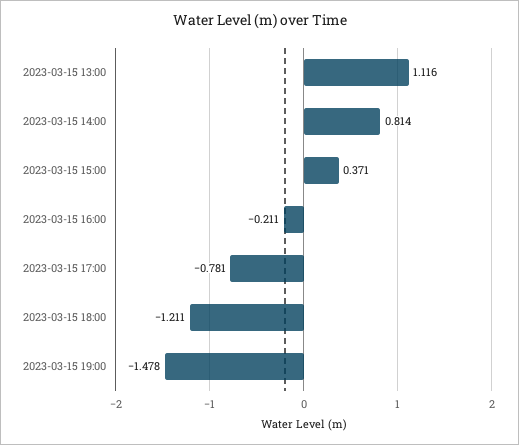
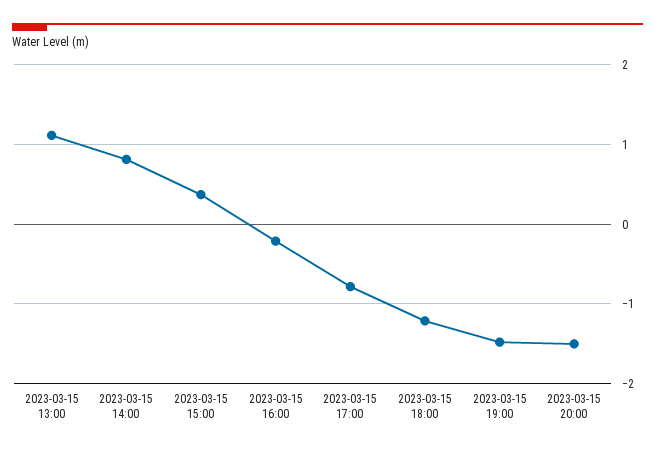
2023-03-15 20:00: none -> -1.5

